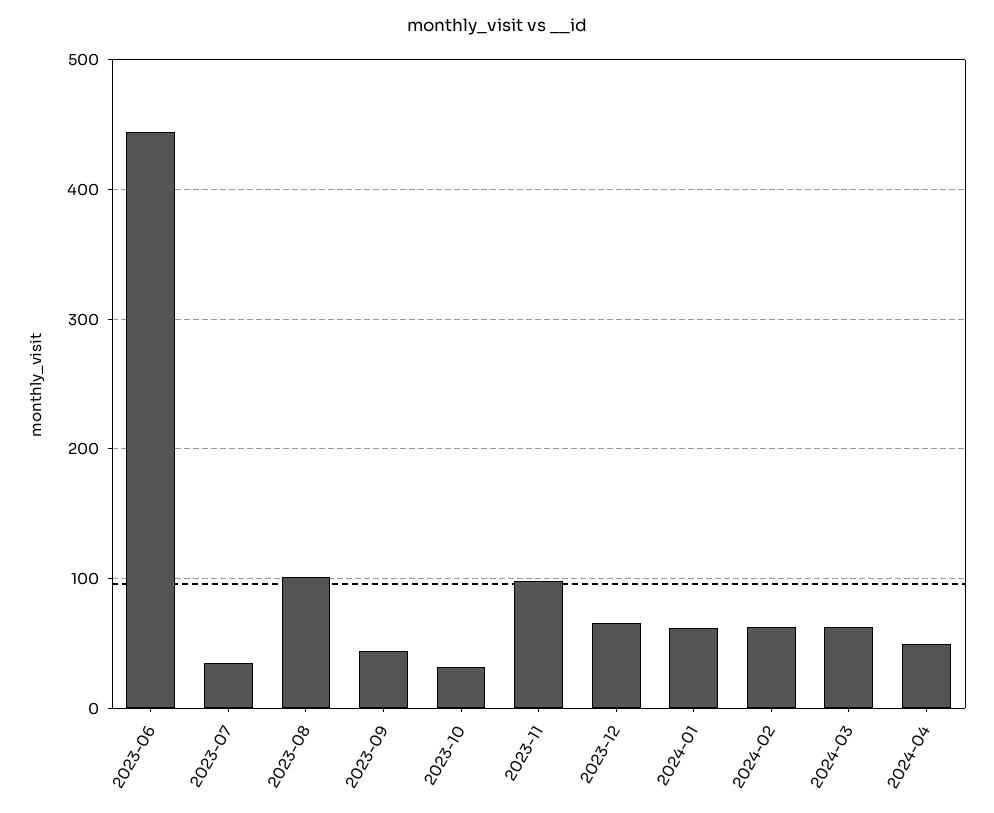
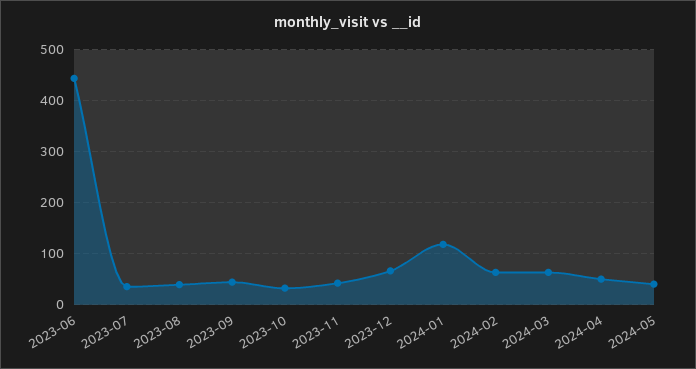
2023-08: 100 -> 40
2023-11: 100 -> 40
2024-01: 60 -> 120
2024-05: none -> 40

